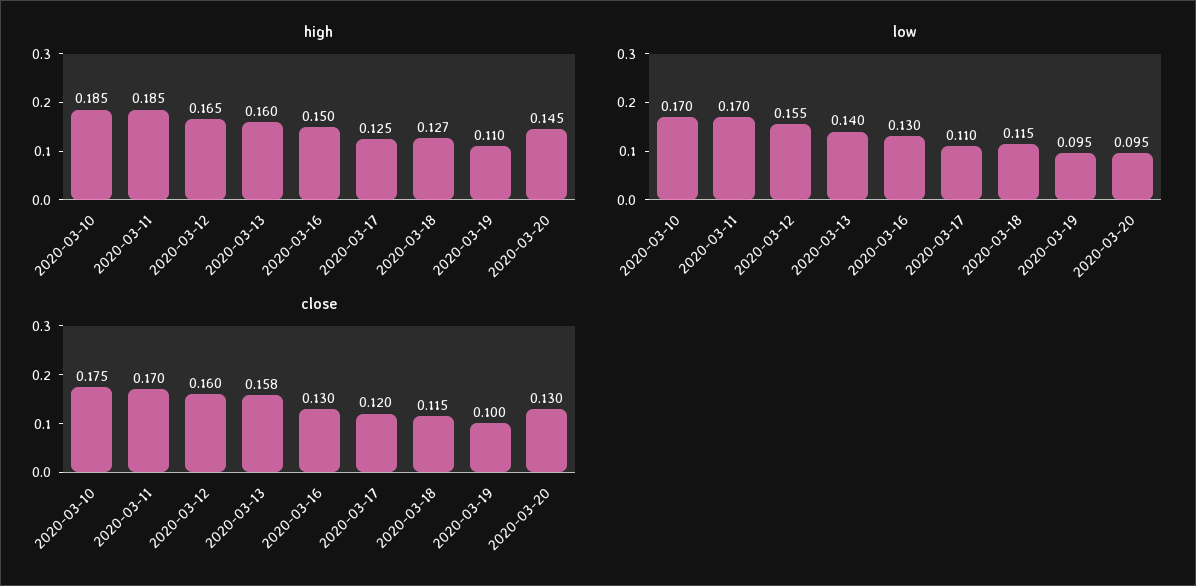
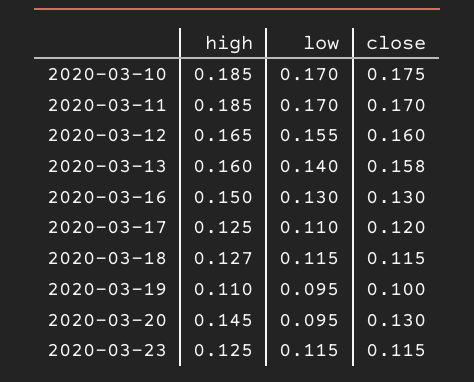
high, 2020-03-23: none -> 0.125
low, 2020-03-23: none -> 0.115
close, 2020-03-23: none -> 0.115

